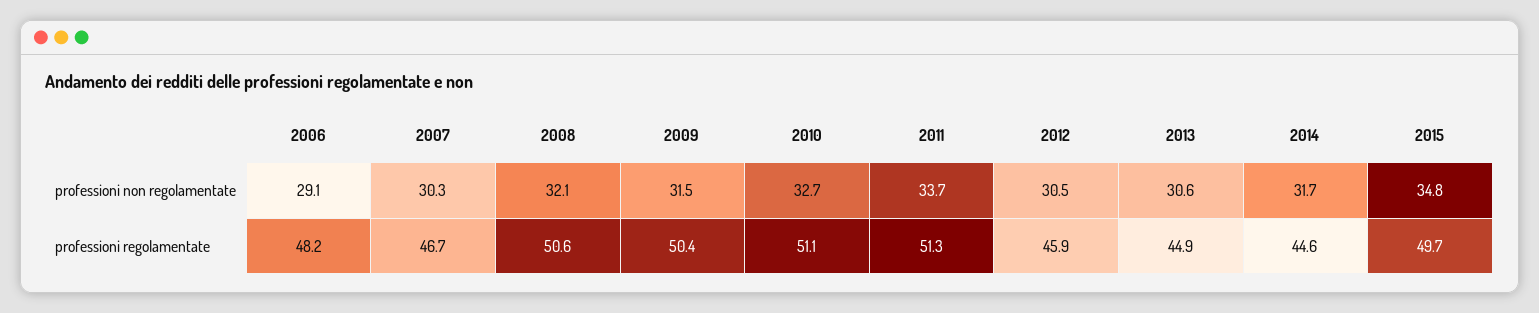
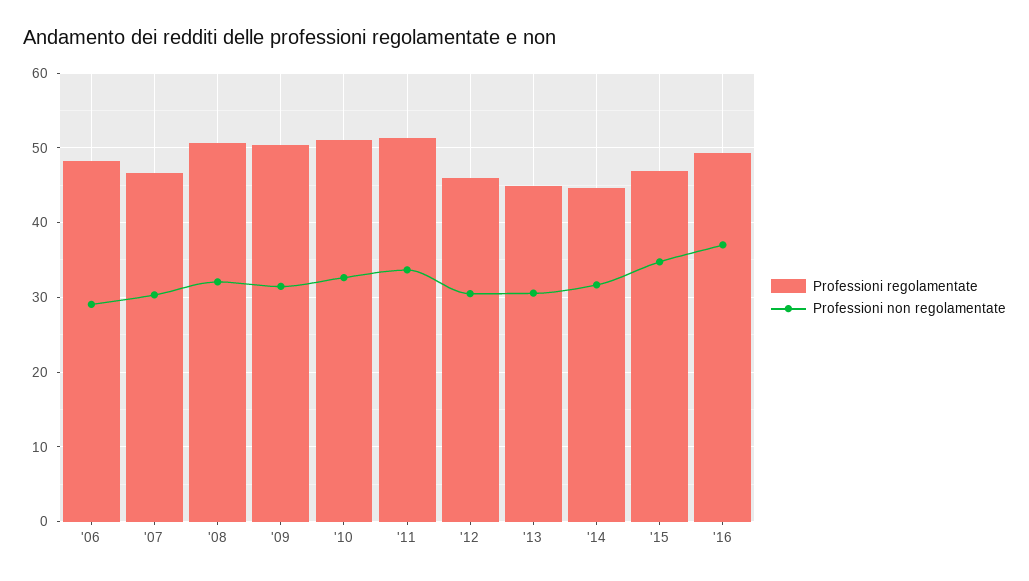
professioni regolamentate, 2015: 49.7 -> 47
professioni regolamentate, '16: none -> 49
professioni non regolamentate, '16: none -> 37

